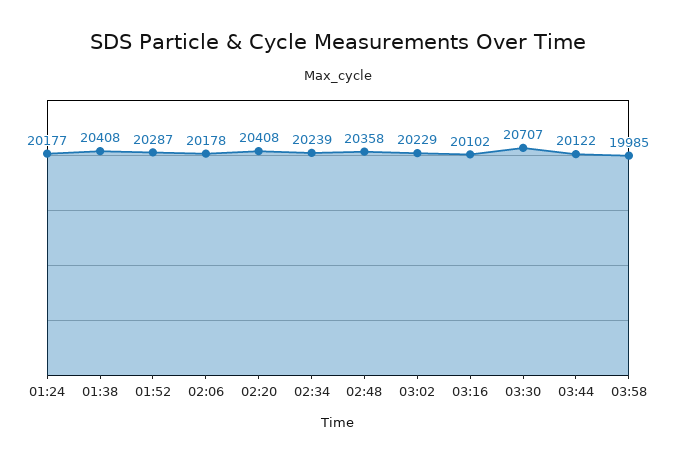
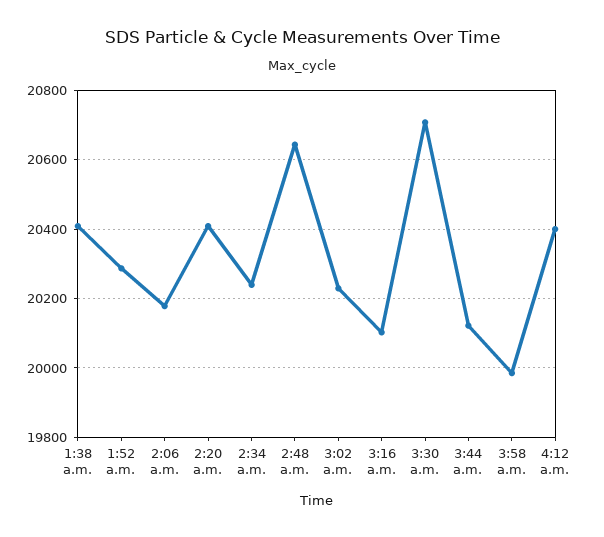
01:24: 20177 -> none
02:48: 20358 -> 20640
4:12 a.m.: none -> 20400

